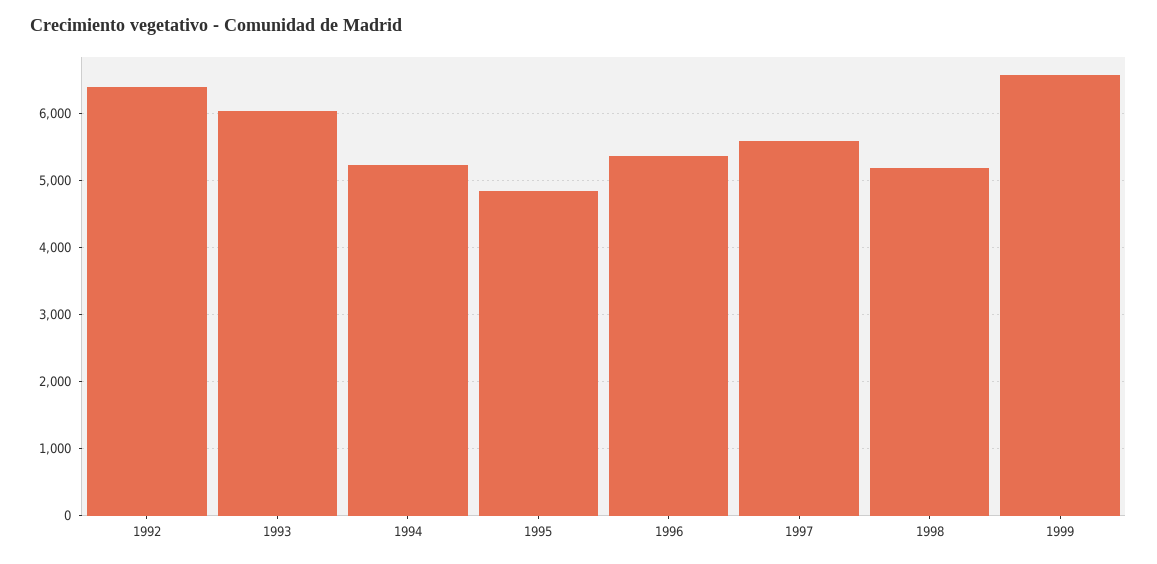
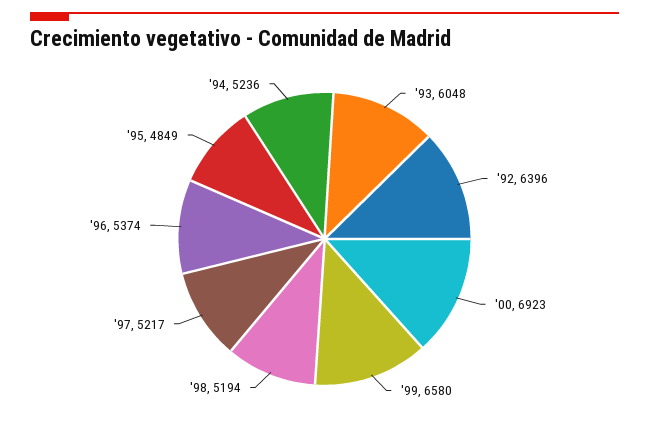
1997: 5600 -> 5217
'00: none -> 6923

